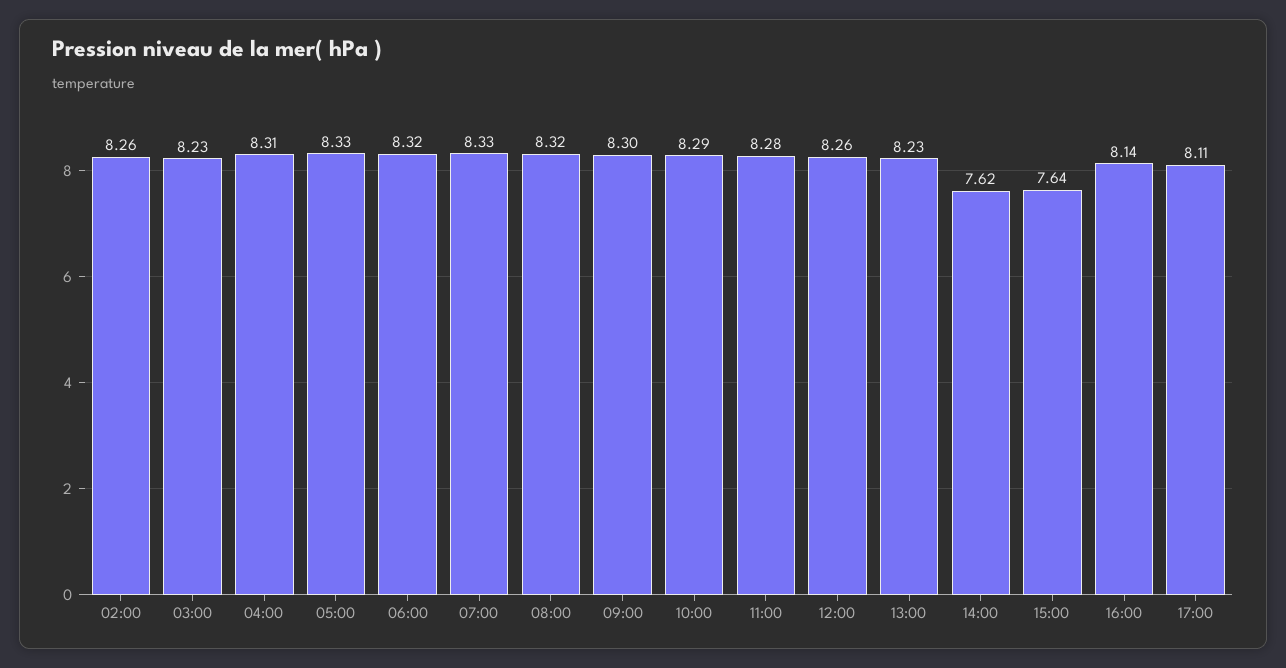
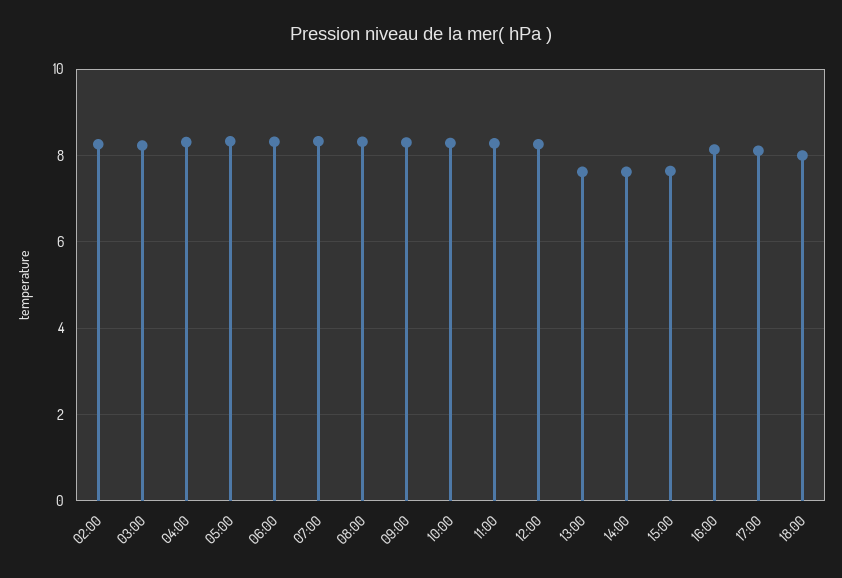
13:00: 8.23 -> 7.6
18:00: none -> 8

